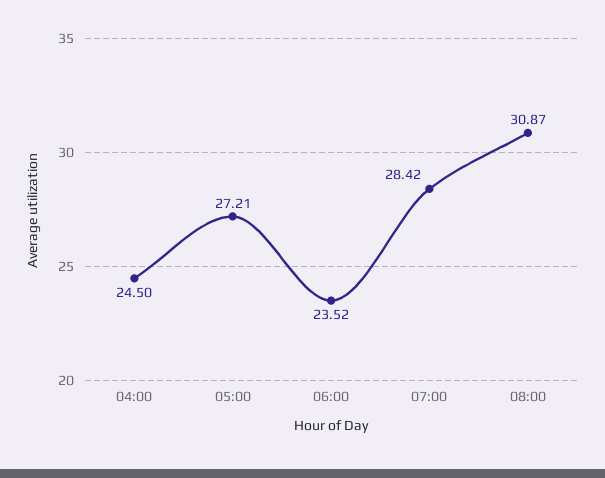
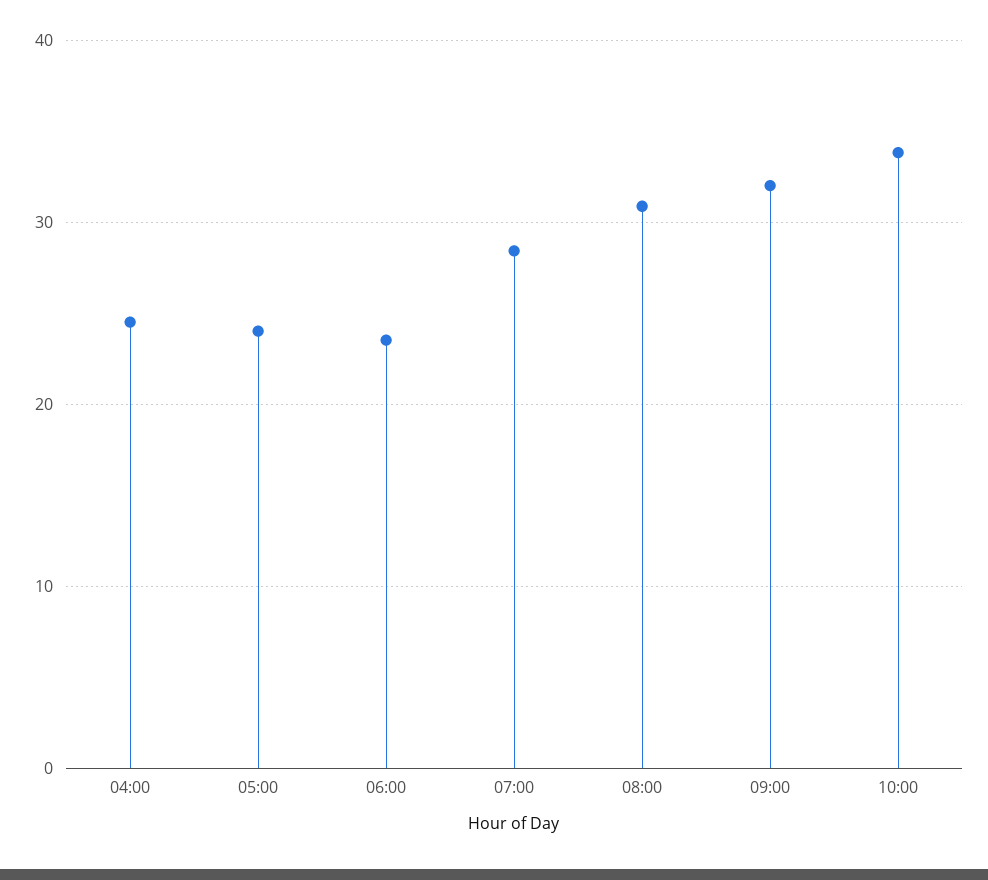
05:00: 27.21 -> 24
09:00: none -> 32
10:00: none -> 34

